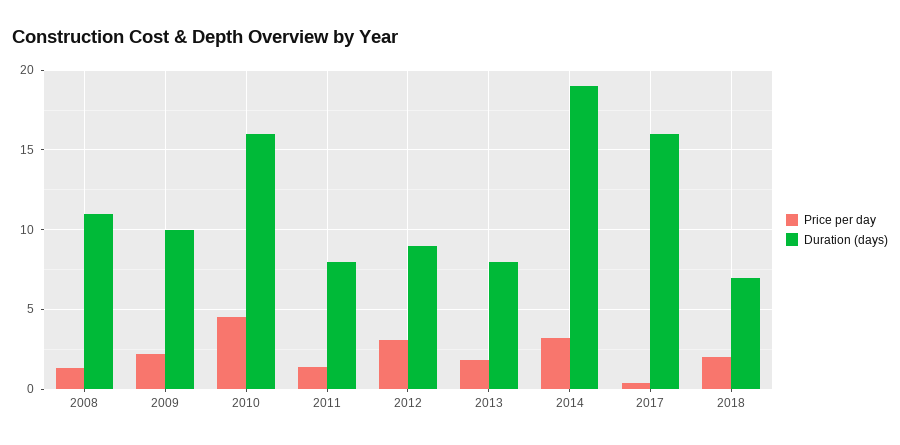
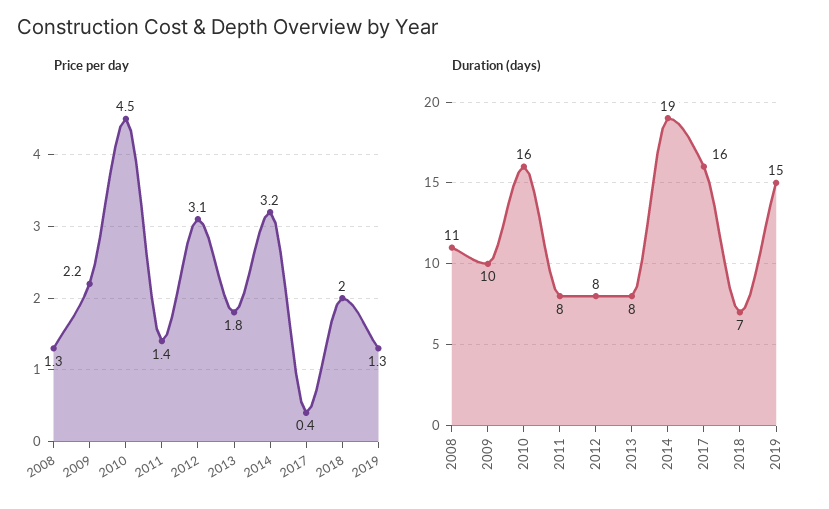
Duration (days), 2012: 9 -> 8
Price per day, 2019: none -> 1.3
Duration (days), 2019: none -> 15

